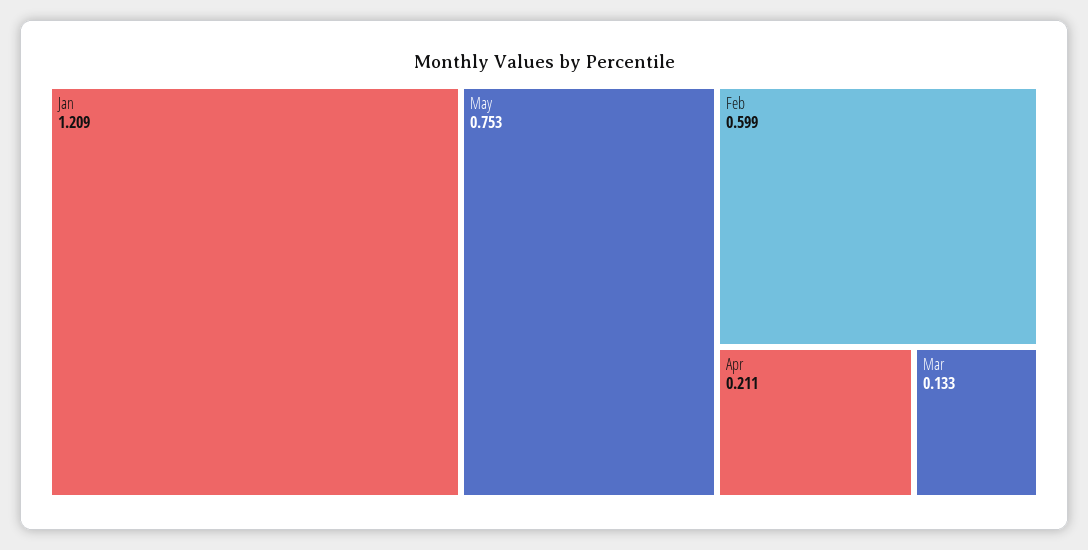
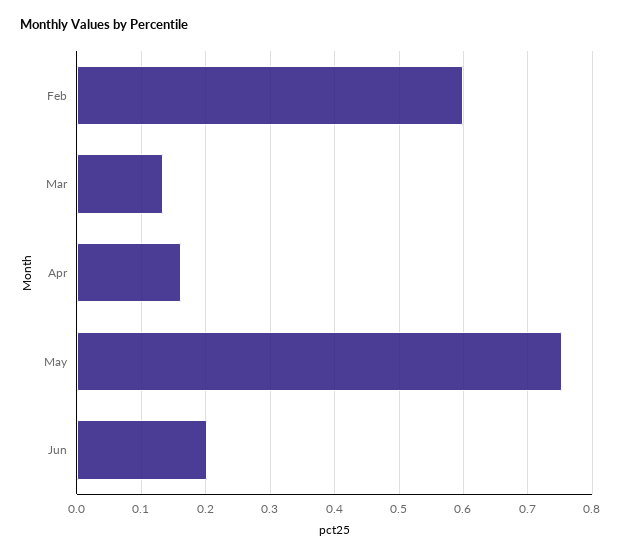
Jan: 1.209 -> none
Apr: 0.211 -> 0.16
Jun: none -> 0.2

